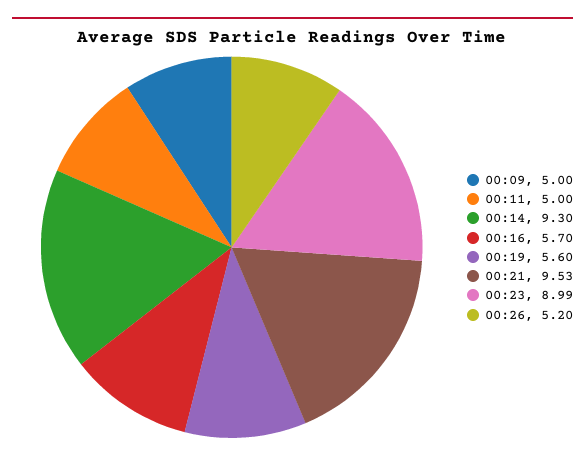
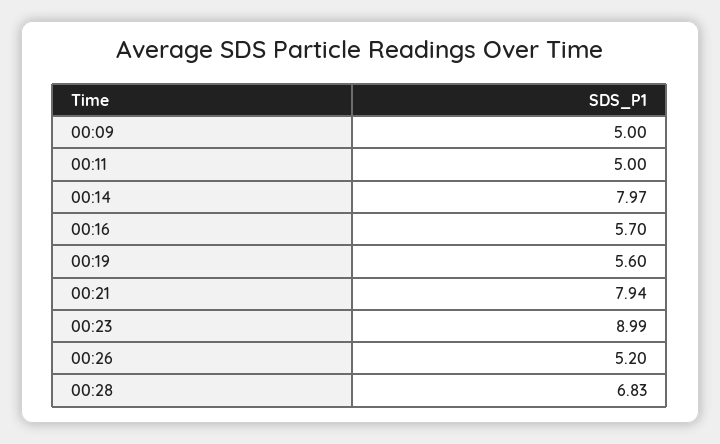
00:14: 9.3 -> 7.97
00:21: 9.53 -> 7.94
00:28: none -> 6.83

